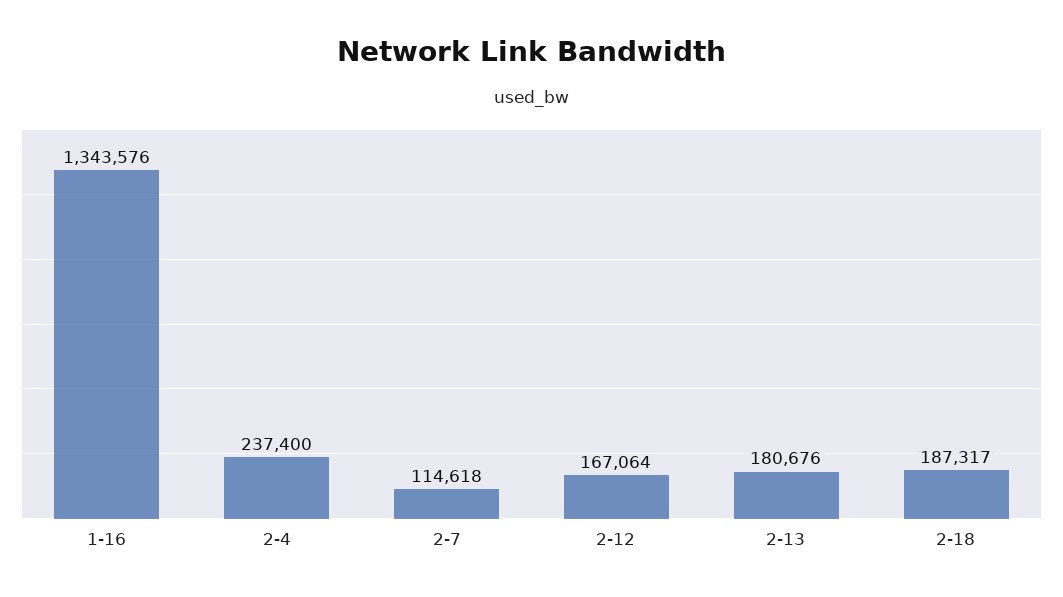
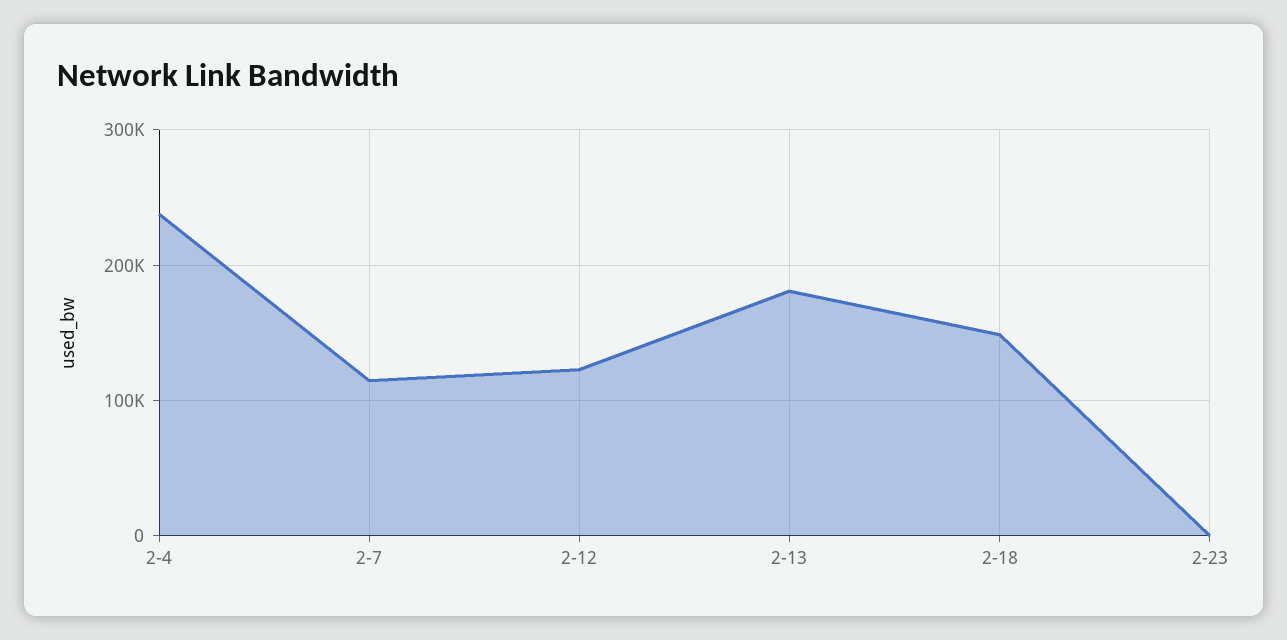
1-16: 1343576 -> none
2-12: 167064 -> 120000
2-18: 187317 -> 150000
2-23: none -> 0

